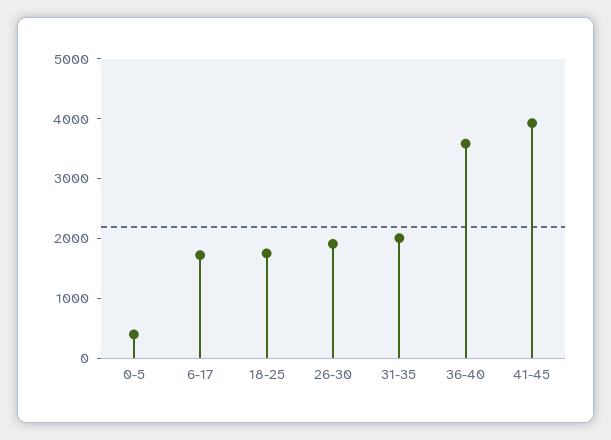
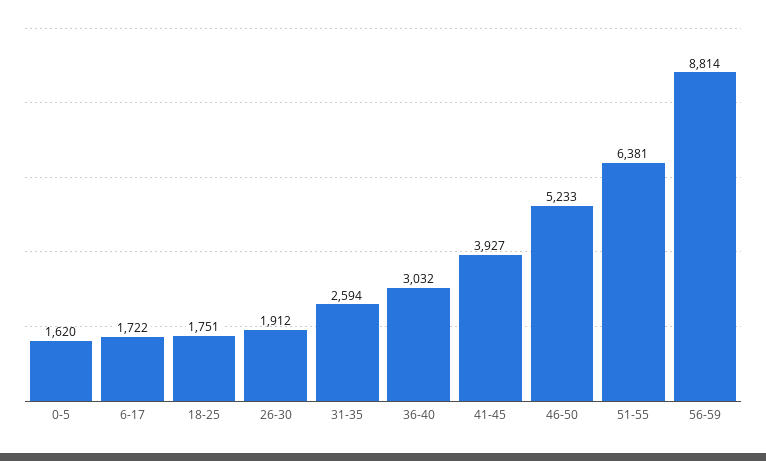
0-5: 400 -> 1620
31-35: 2000 -> 2594
36-40: 3600 -> 3032
46-50: none -> 5233
51-55: none -> 6381
56-59: none -> 8814

